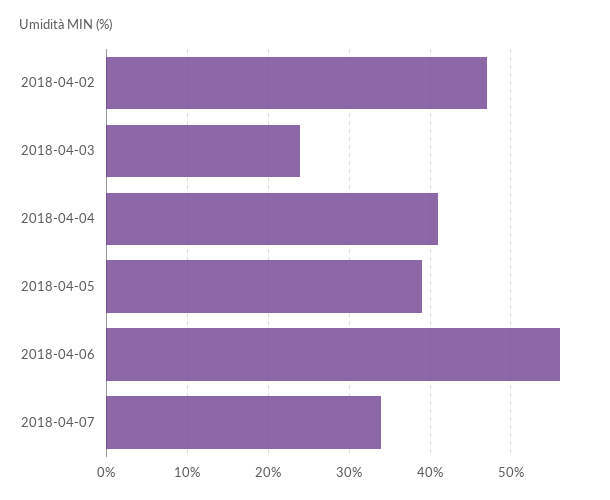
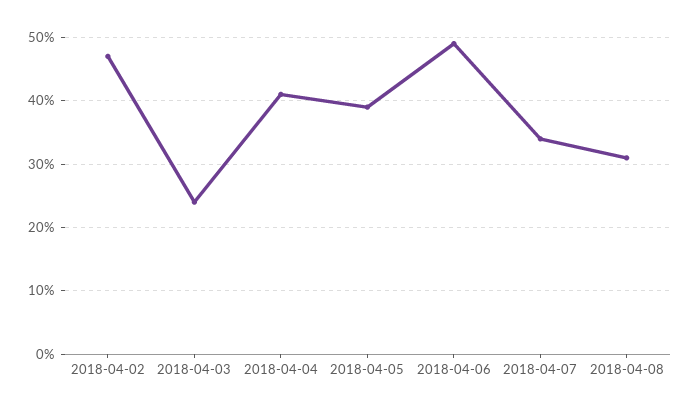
2018-04-06: 56 -> 49
2018-04-08: none -> 31

